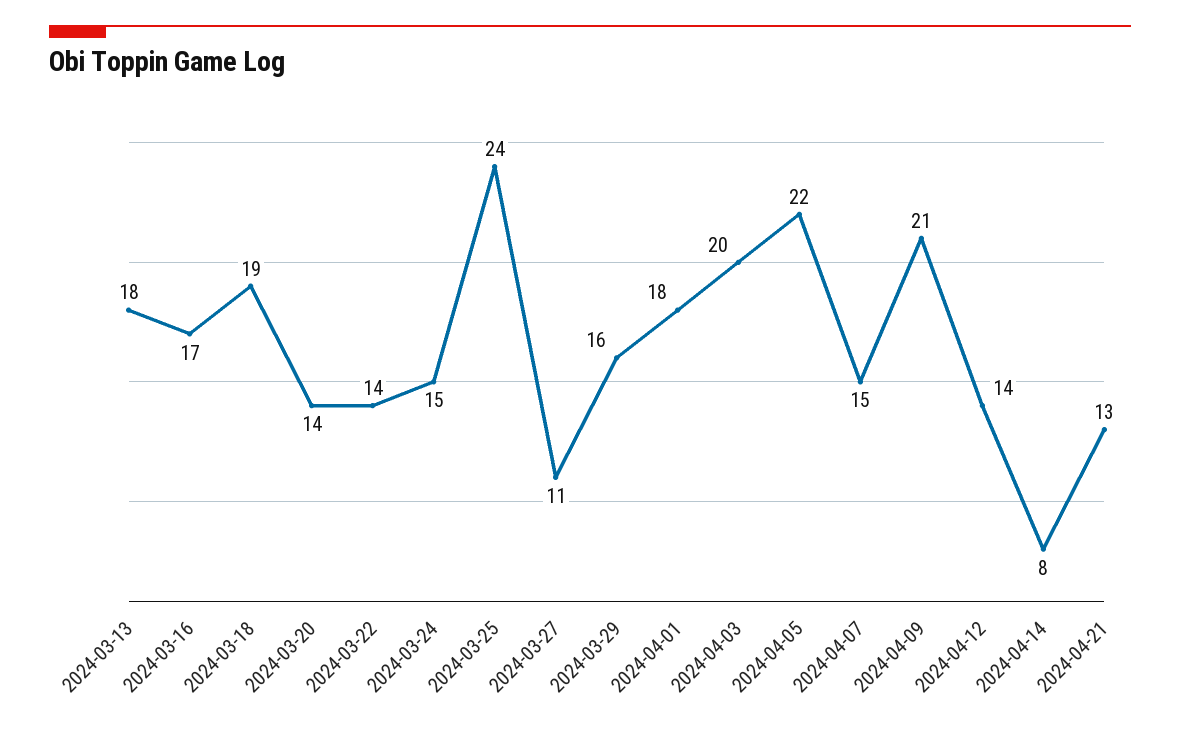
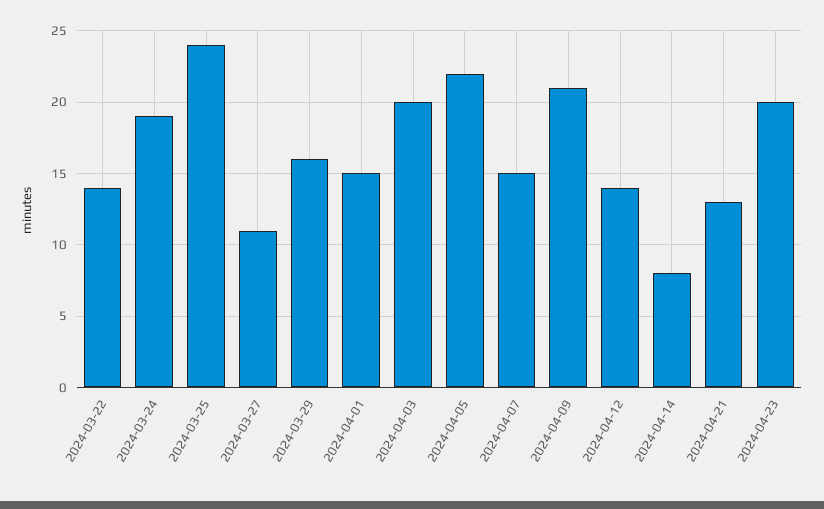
2024-03-13: 18 -> none
2024-03-16: 17 -> none
2024-03-18: 19 -> none
2024-03-20: 14 -> none
2024-03-24: 15 -> 19
2024-04-01: 18 -> 15
2024-04-23: none -> 20

